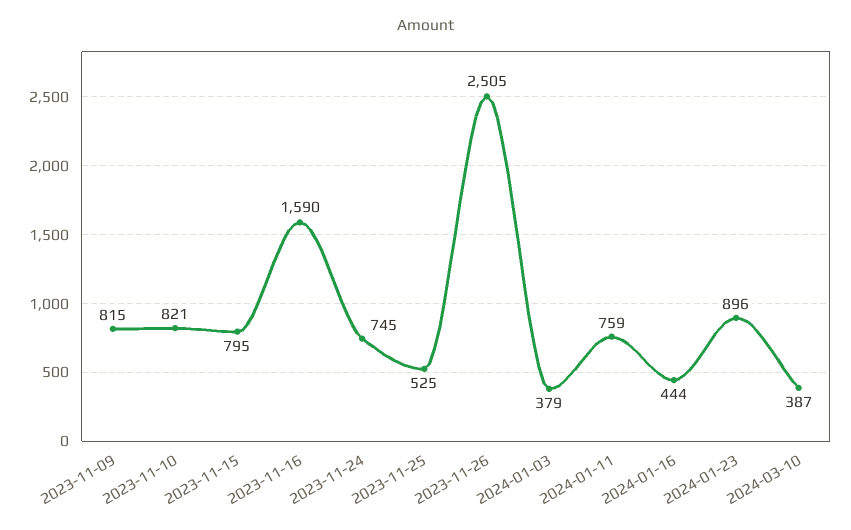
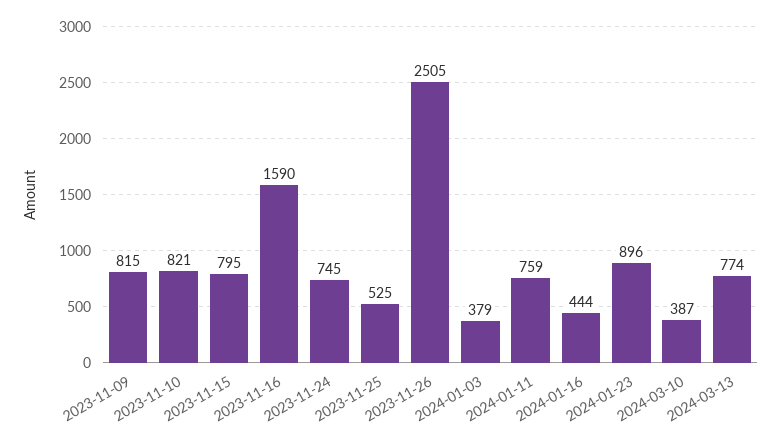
2024-03-13: none -> 774

